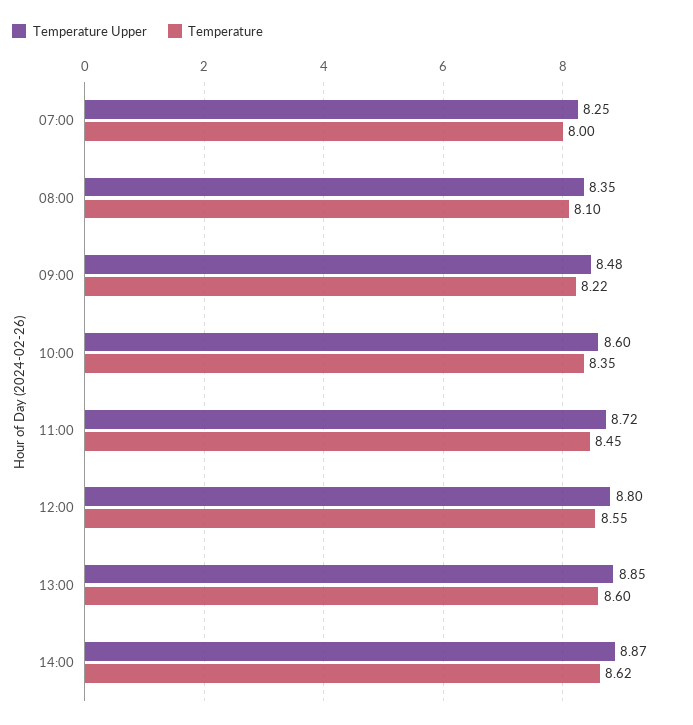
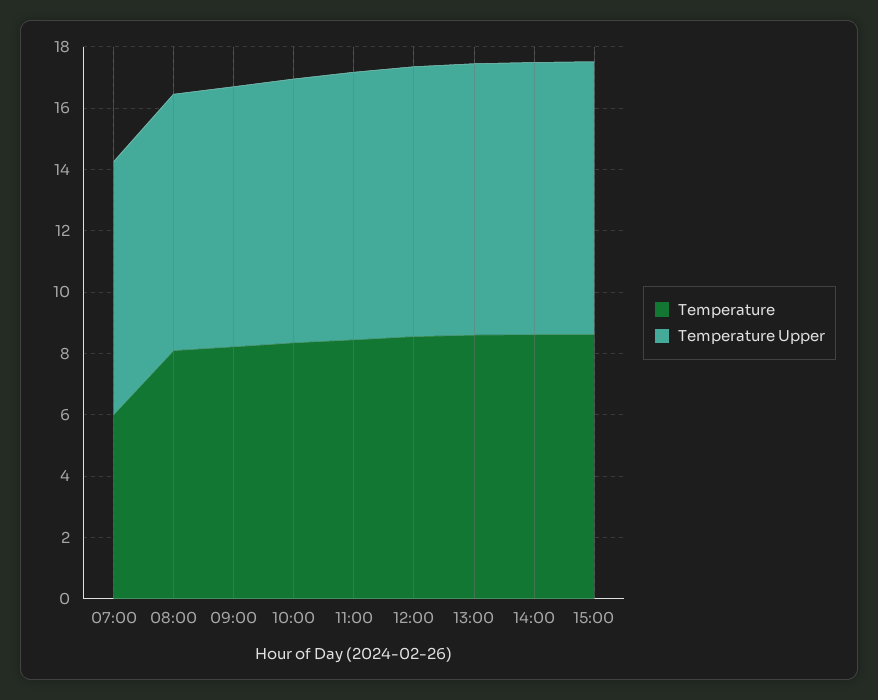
Temperature, 07:00: 8 -> 6
Temperature, 15:00: none -> 8.5
Temperature Upper, 15:00: none -> 9

